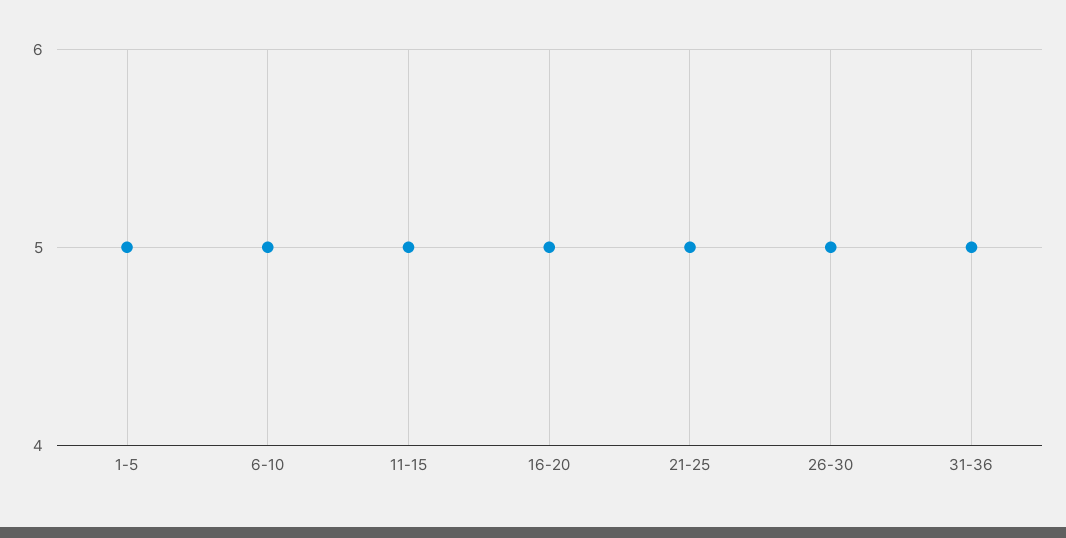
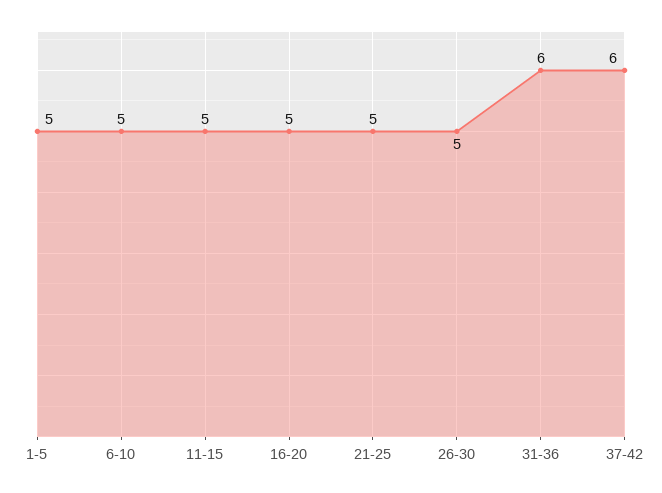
31-36: 5 -> 6
37-42: none -> 6

